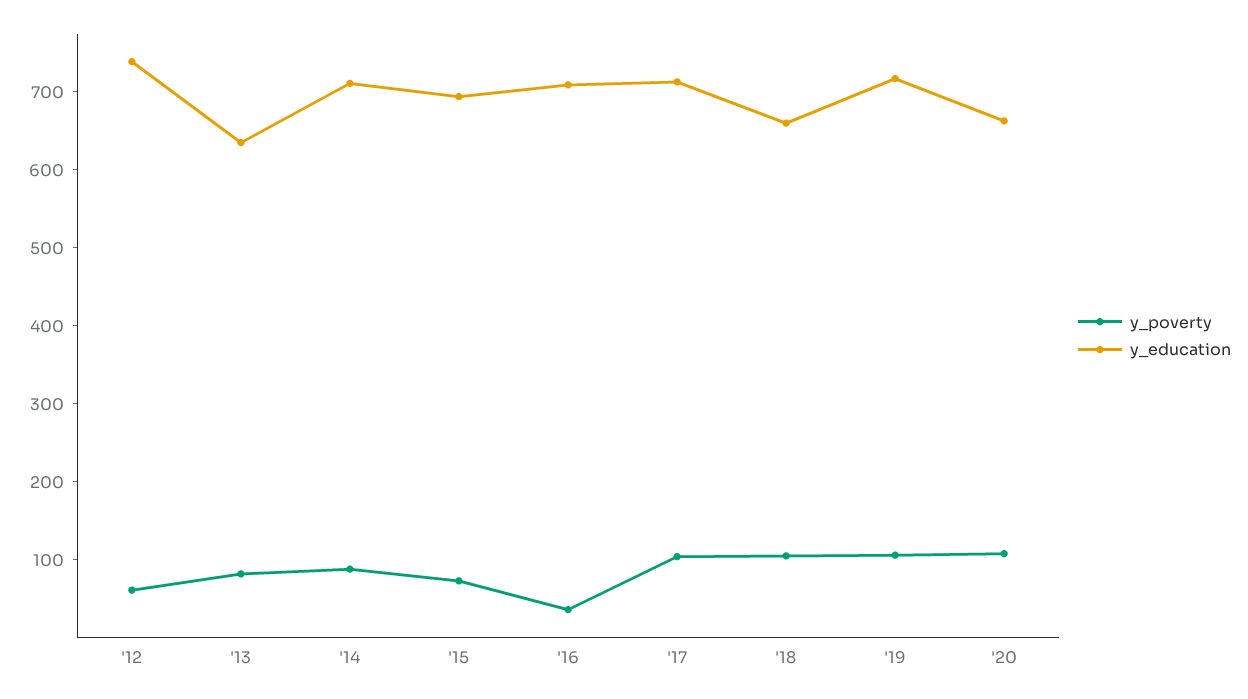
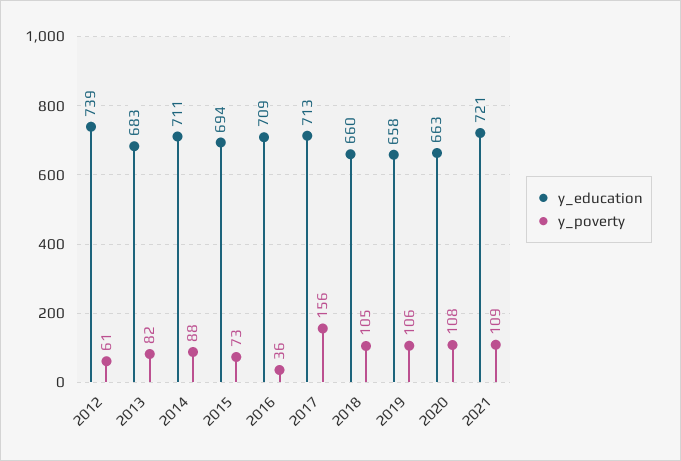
y_education, '13: 640 -> 683
y_poverty, '17: 100 -> 156
y_education, '19: 720 -> 658
y_education, 2021: none -> 721
y_poverty, 2021: none -> 109

